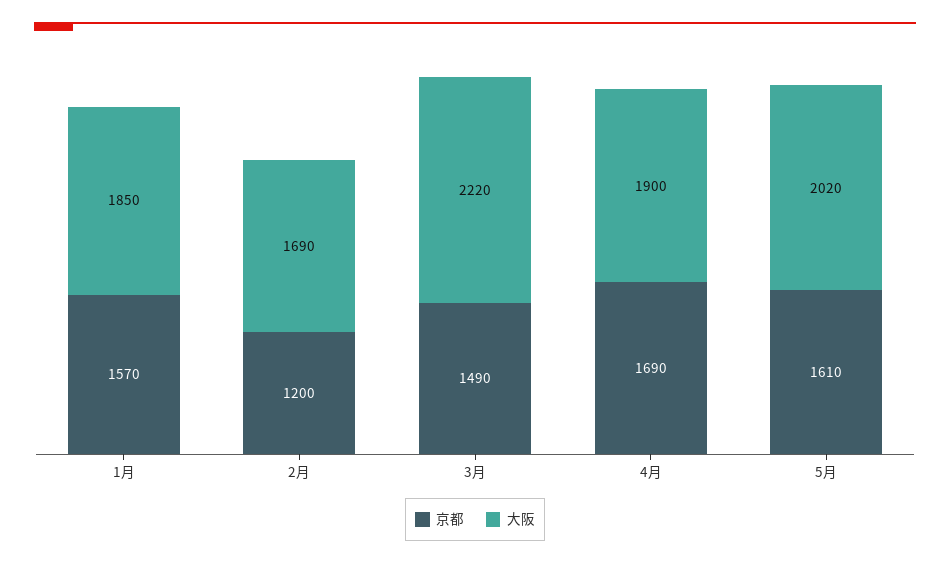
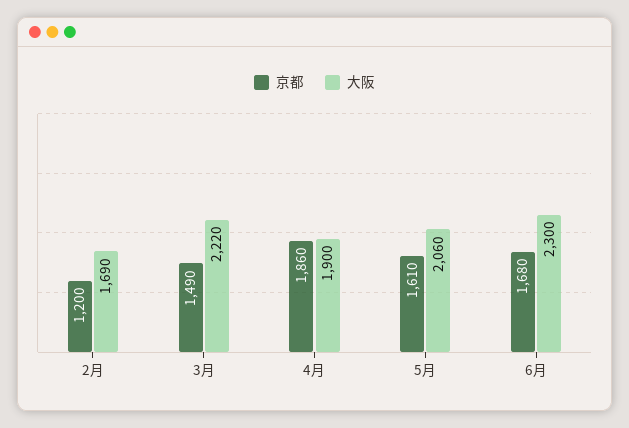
京都, 1月: 1570 -> none
大阪, 1月: 1850 -> none
京都, 4月: 1690 -> 1860
大阪, 5月: 2020 -> 2060
京都, 6月: none -> 1680
大阪, 6月: none -> 2300

